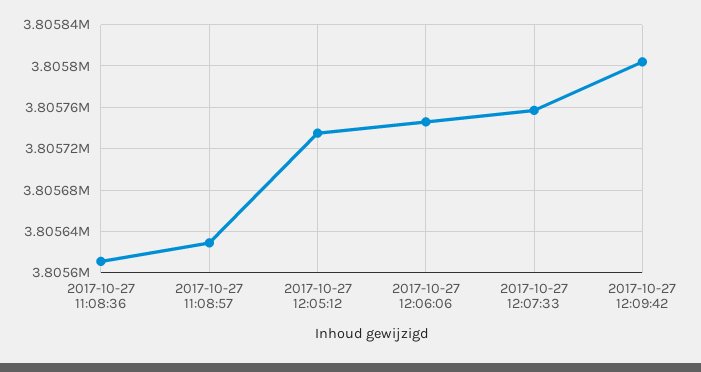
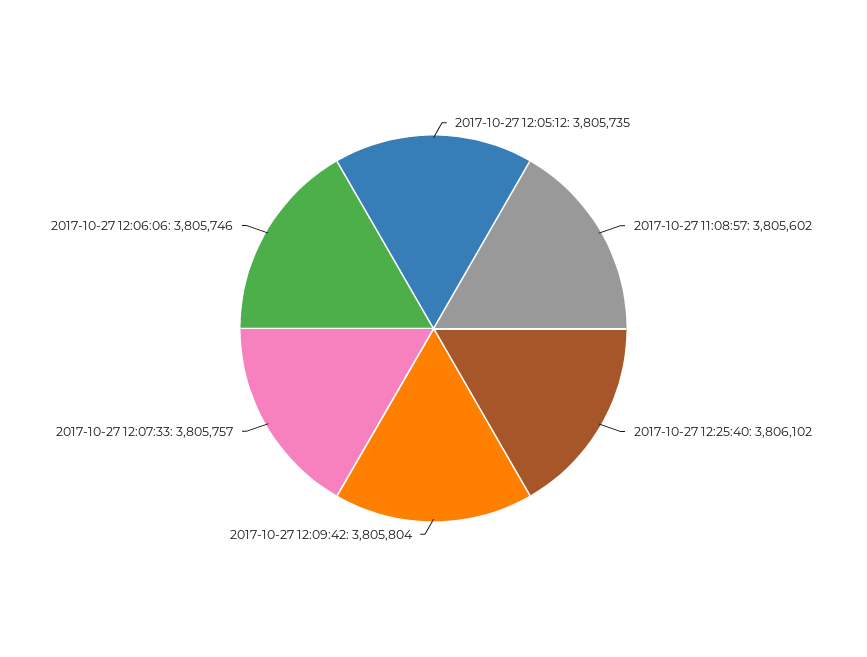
2017-10-27 11:08:36: 3805610 -> none
2017-10-27 11:08:57: 3805630 -> 3805602
2017-10-27 12:25:40: none -> 3806102

